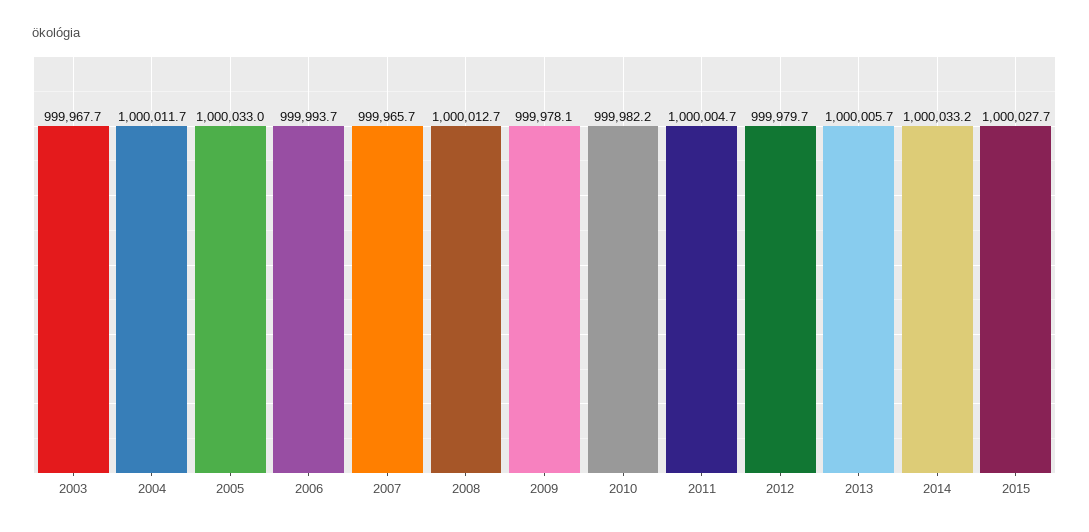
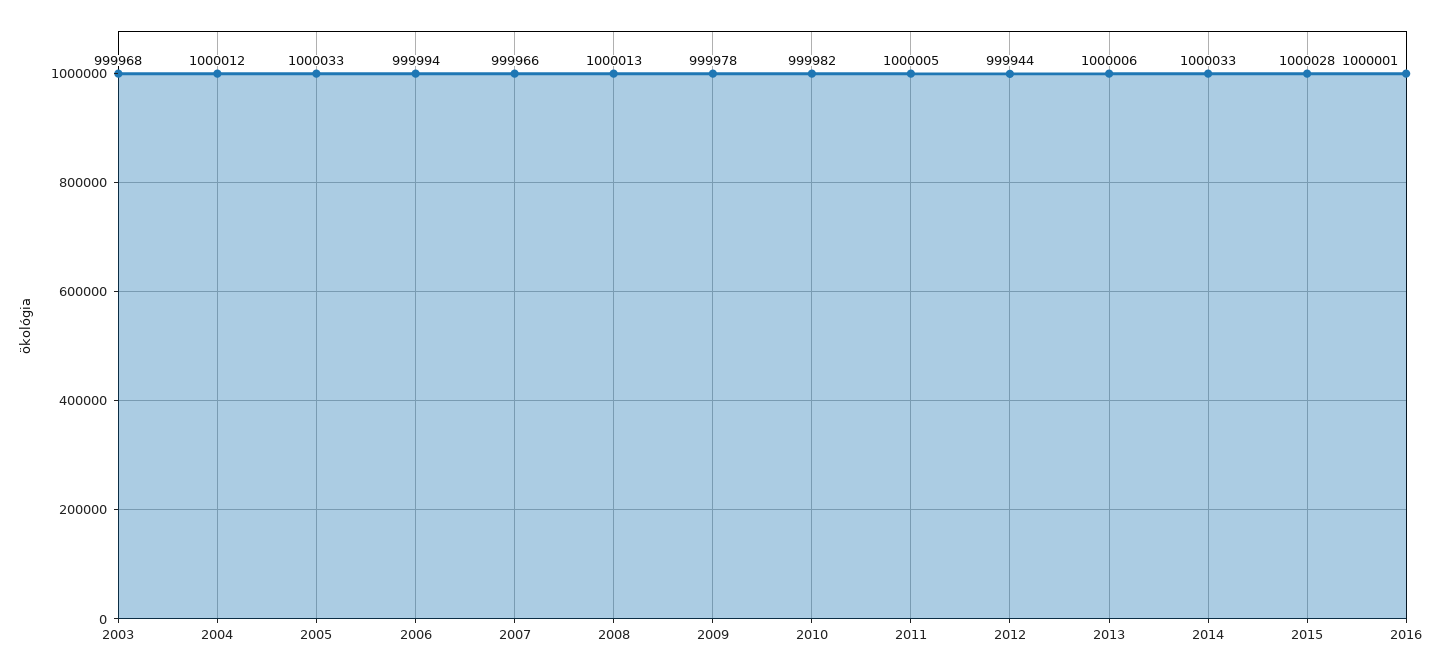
2012: 999979.7 -> 999944
2016: none -> 1000001

